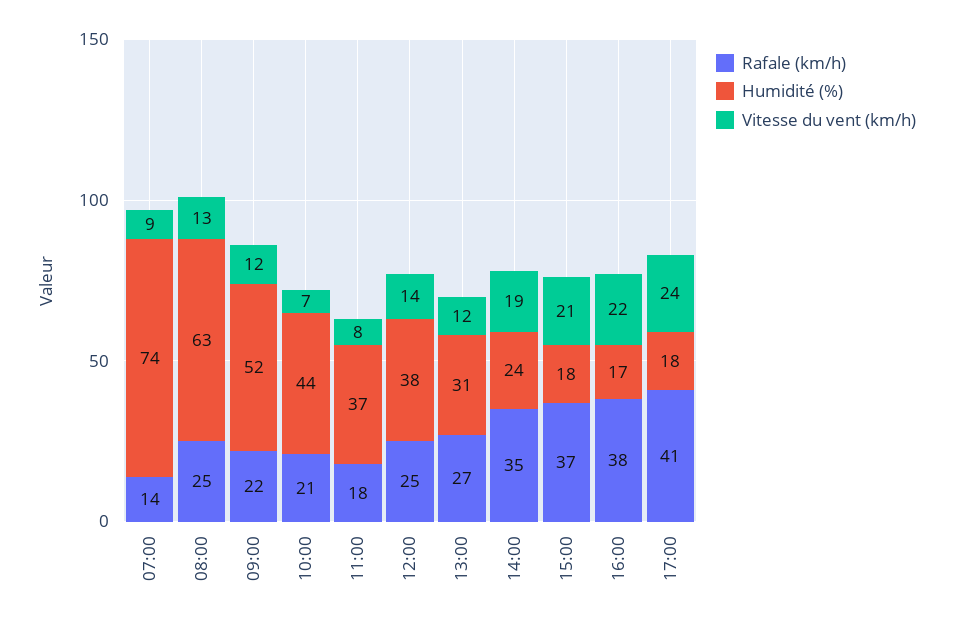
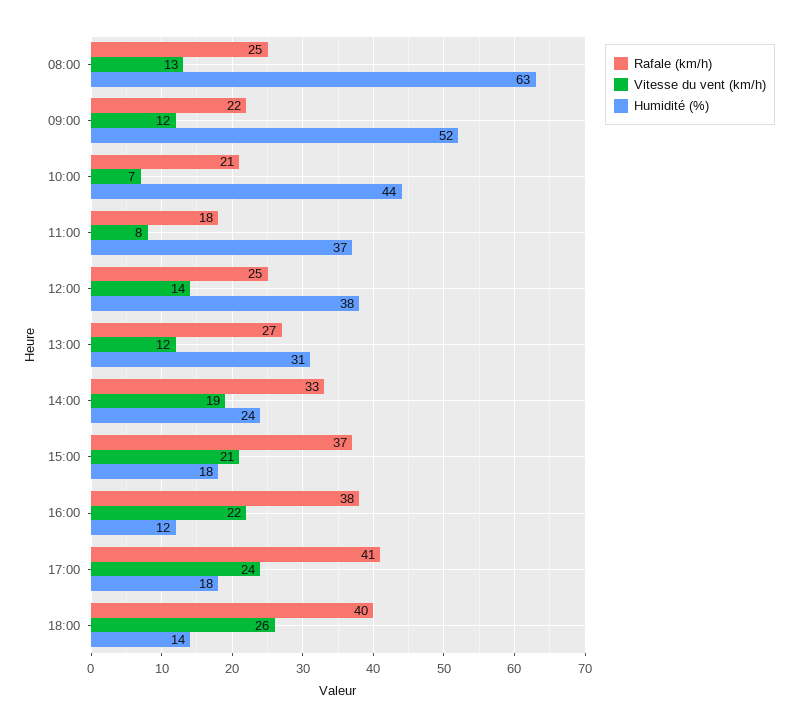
Rafale (km/h), 07:00: 14 -> none
Humidité (%), 07:00: 74 -> none
Vitesse du vent (km/h), 07:00: 9 -> none
Rafale (km/h), 14:00: 35 -> 33
Humidité (%), 16:00: 17 -> 12
Rafale (km/h), 18:00: none -> 40
Vitesse du vent (km/h), 18:00: none -> 26
Humidité (%), 18:00: none -> 14

